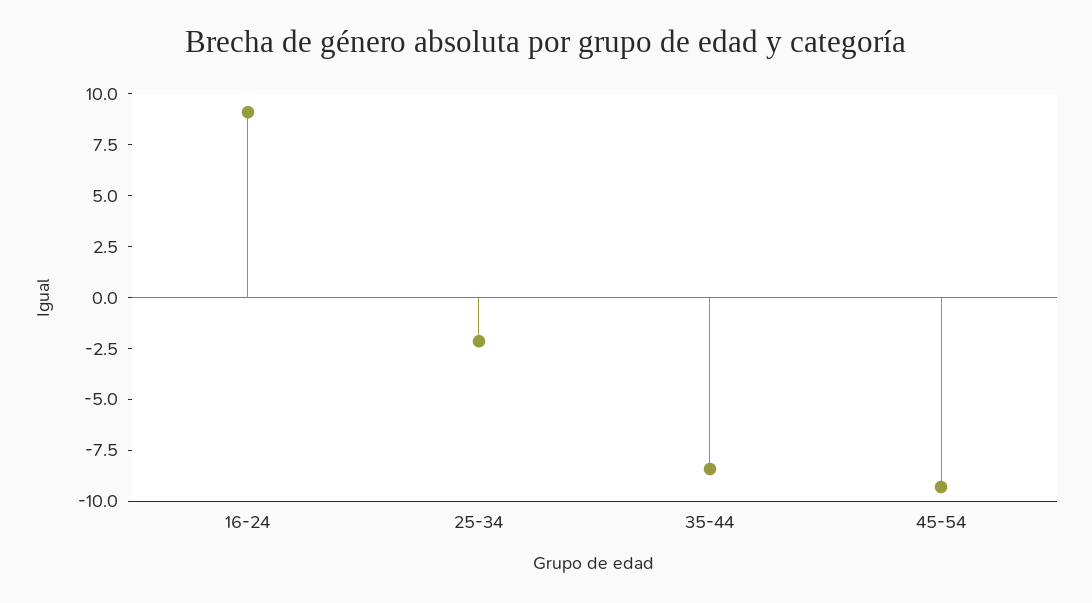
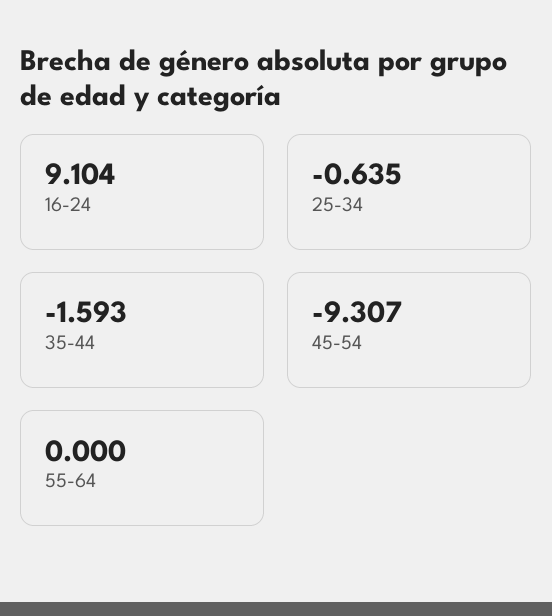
25-34: -2 -> -0.635
35-44: -8.5 -> -1.593
55-64: none -> 0

